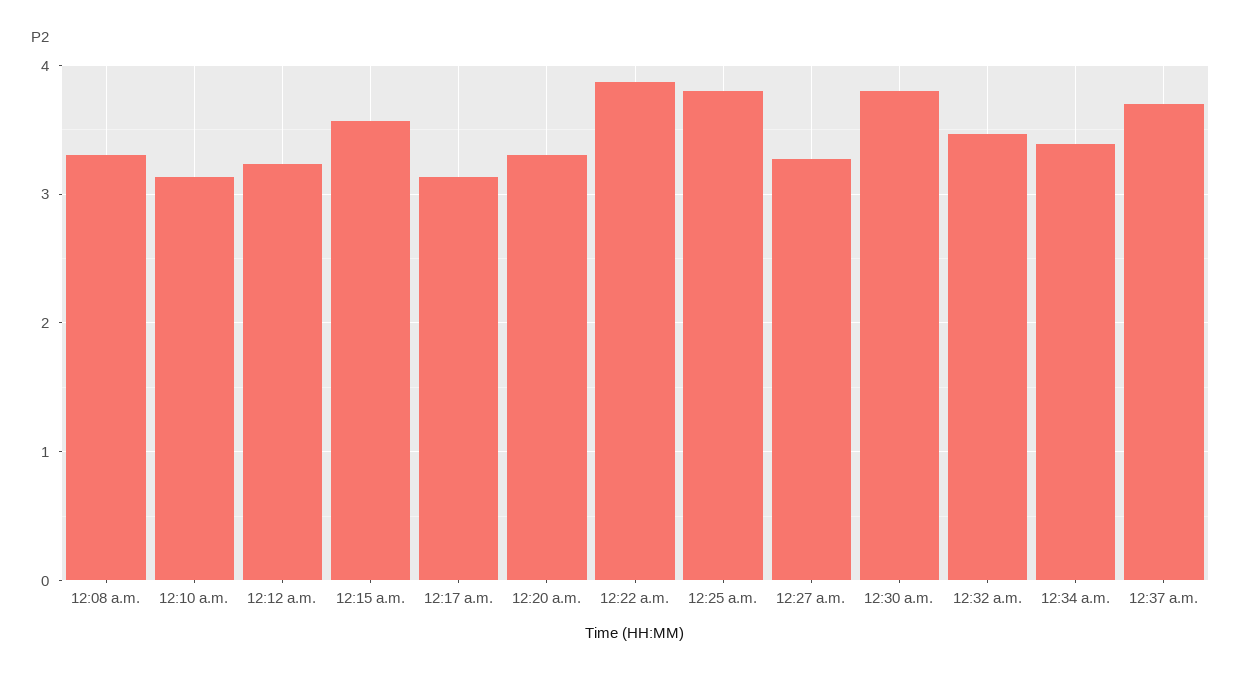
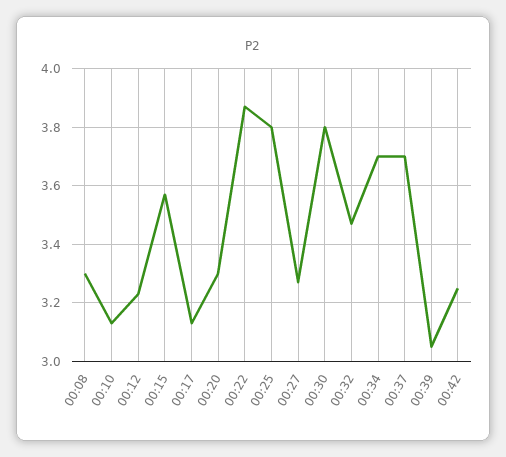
12:34 a.m.: 3.4 -> 3.7
00:39: none -> 3.05
00:42: none -> 3.25

